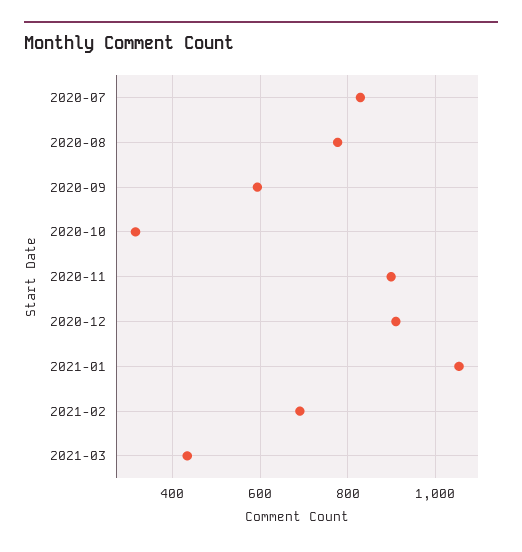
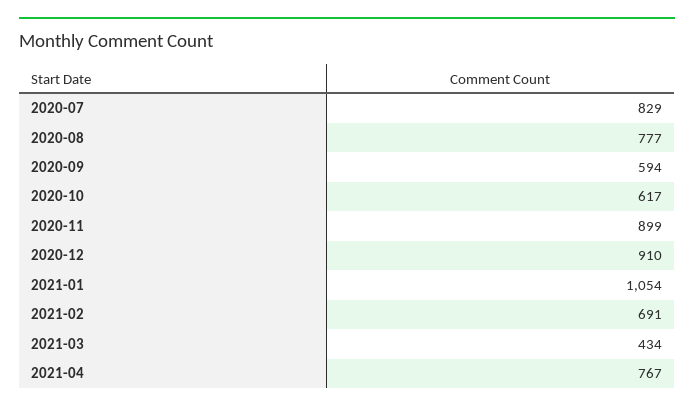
2020-10: 320 -> 617
2021-04: none -> 767

